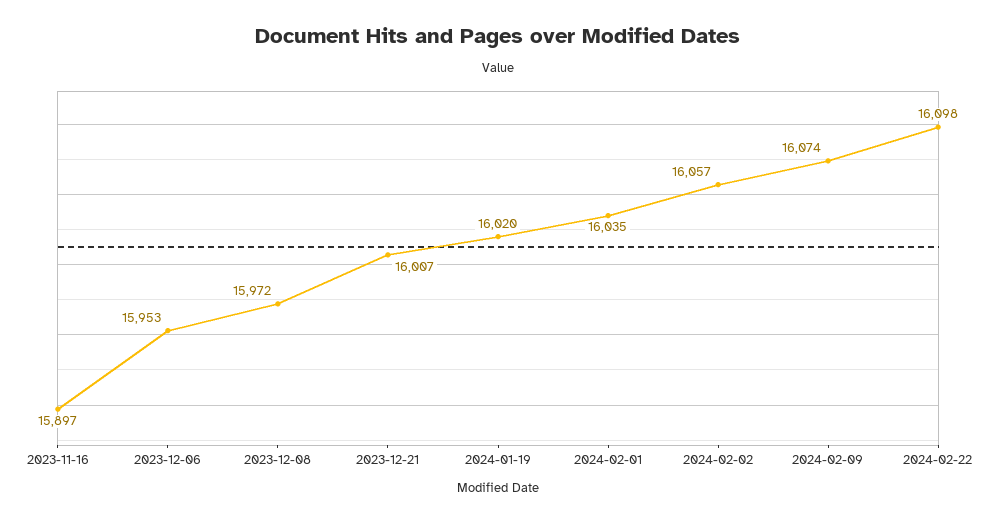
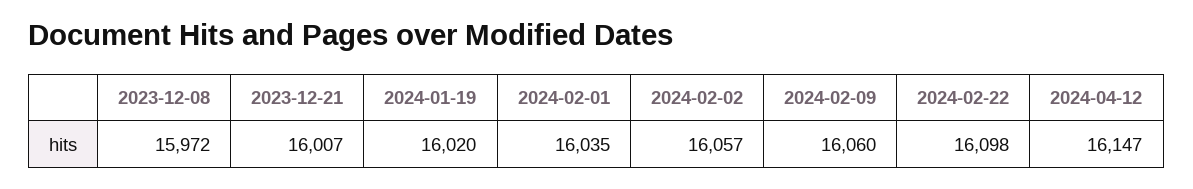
2023-11-16: 15897 -> none
2023-12-06: 15953 -> none
2024-02-09: 16074 -> 16060
2024-04-12: none -> 16147

